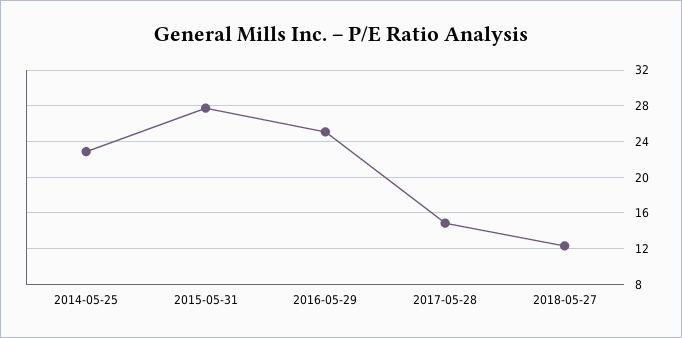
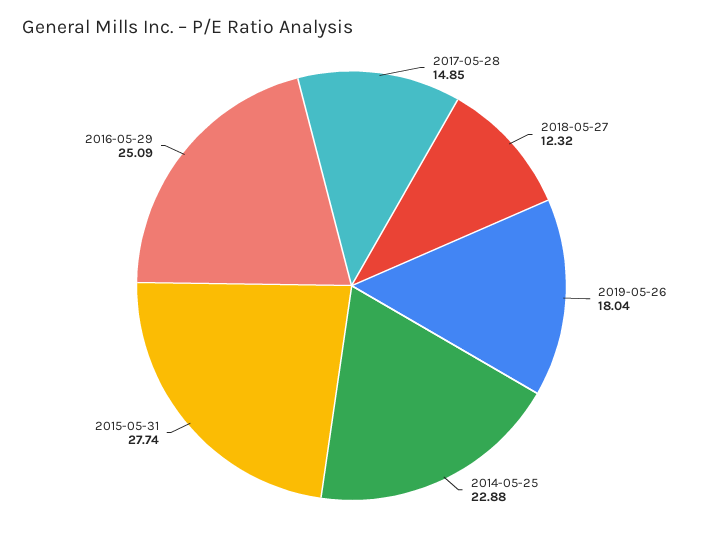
2019-05-26: none -> 18.04

